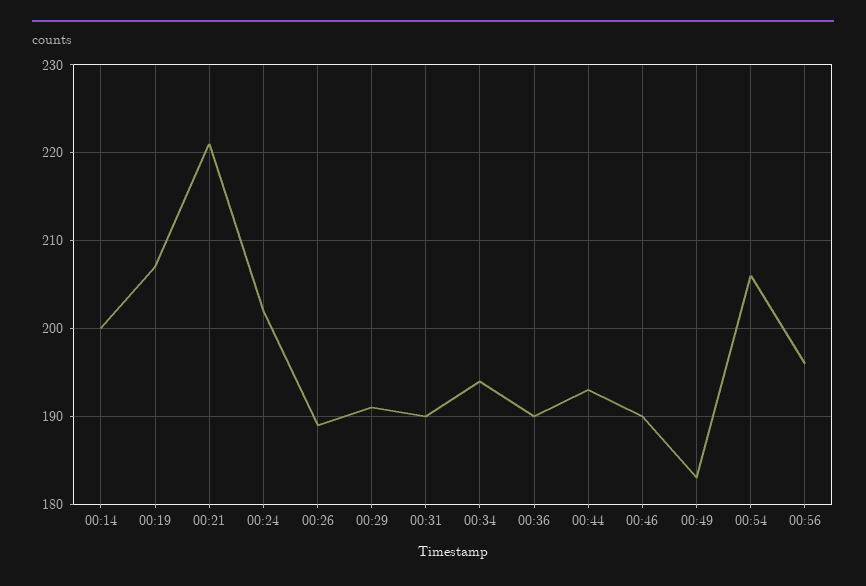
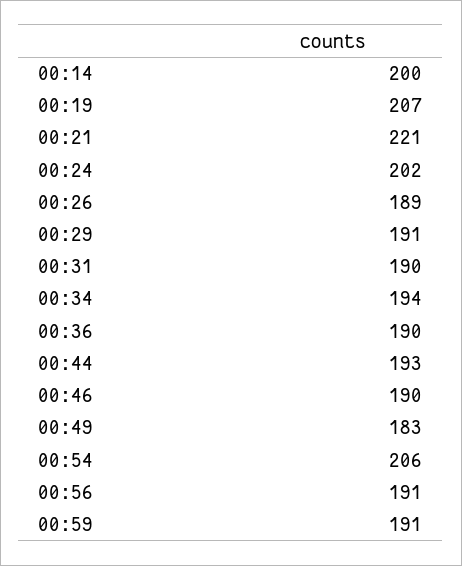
00:56: 196 -> 191
00:59: none -> 191

